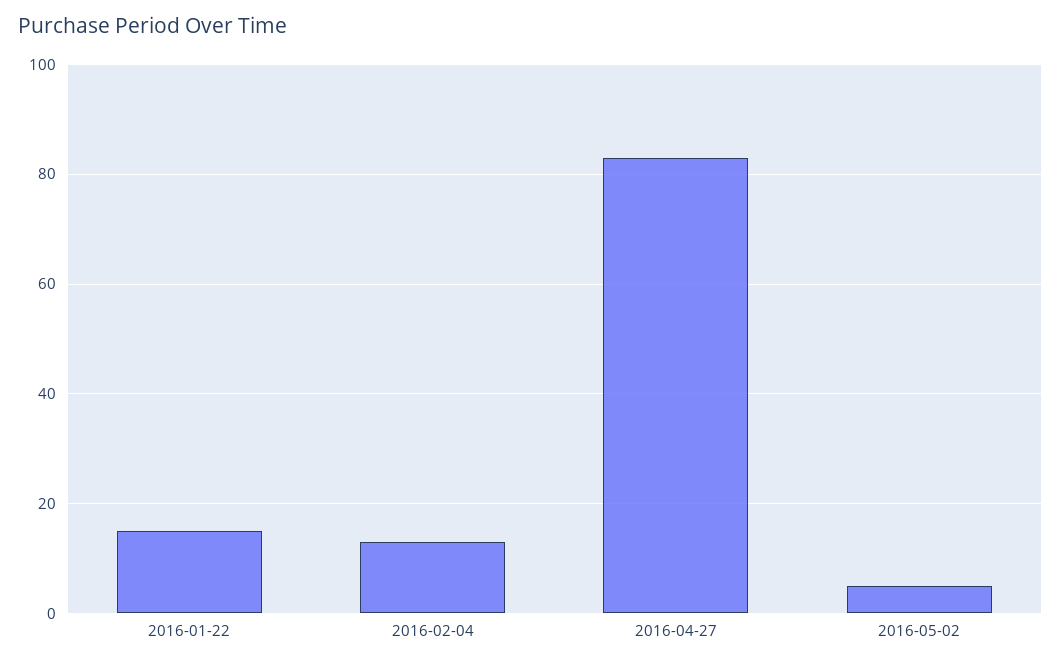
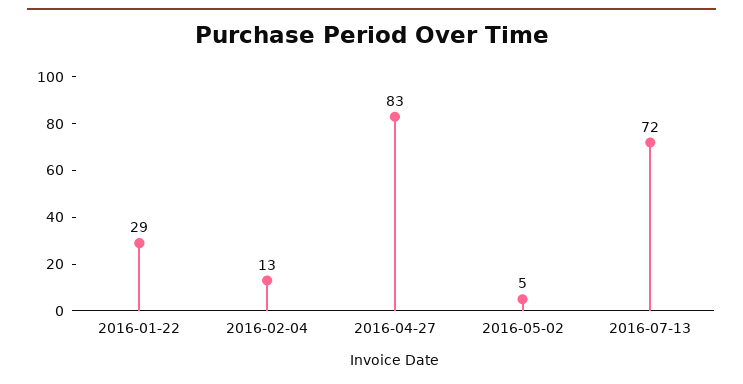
2016-01-22: 15 -> 29
2016-07-13: none -> 72

